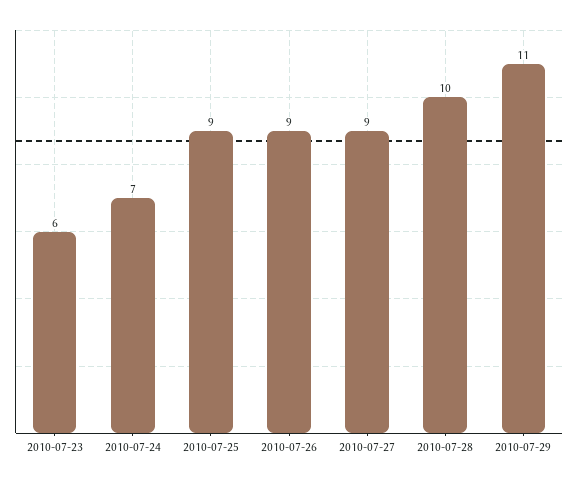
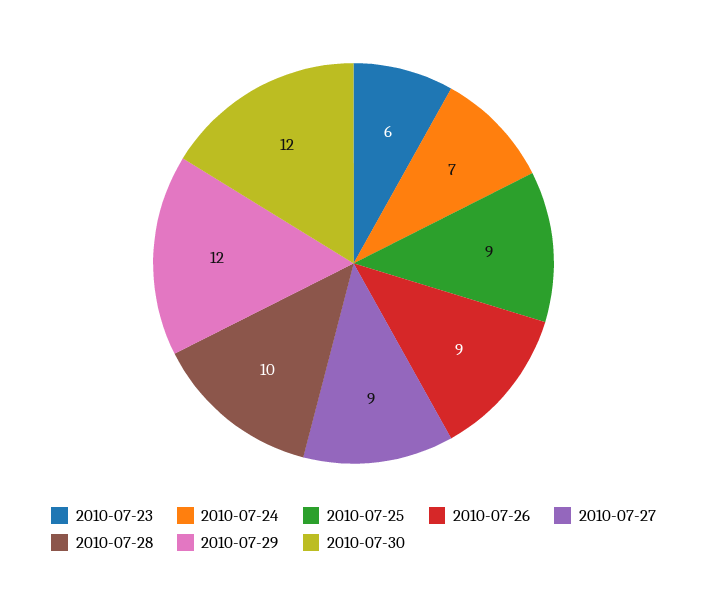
2010-07-29: 11 -> 12
2010-07-30: none -> 12

